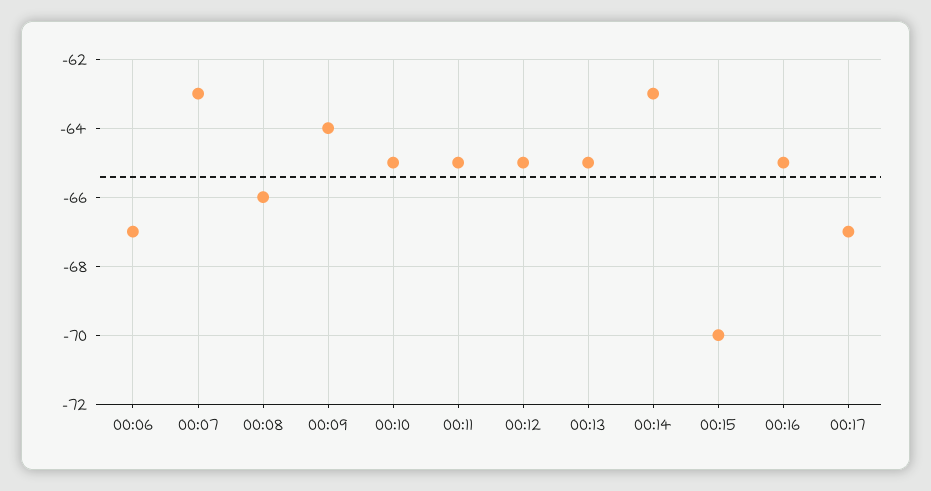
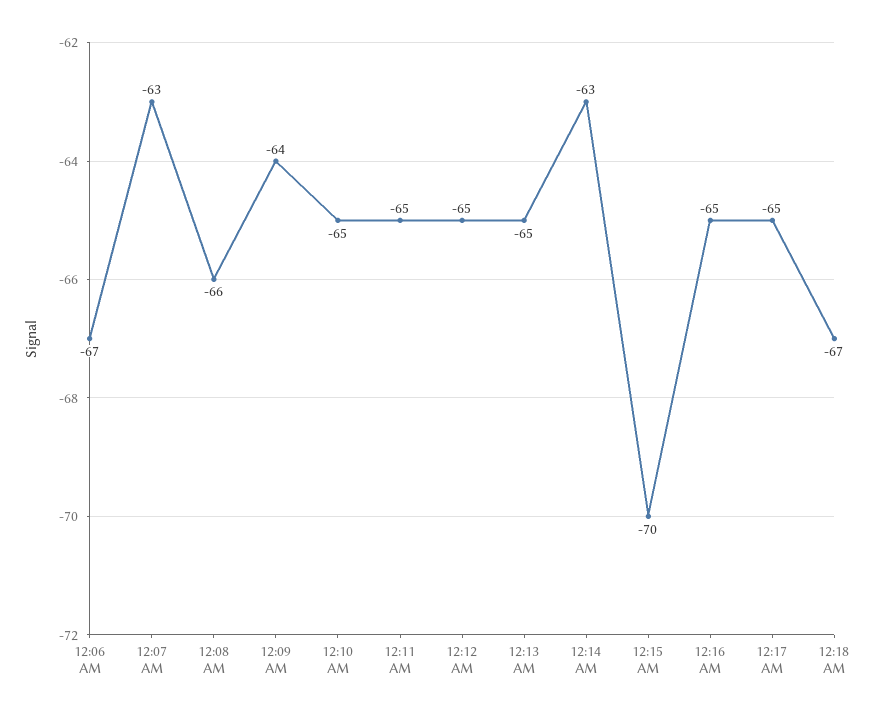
00:17: -67 -> -65
12:18 AM: none -> -67

